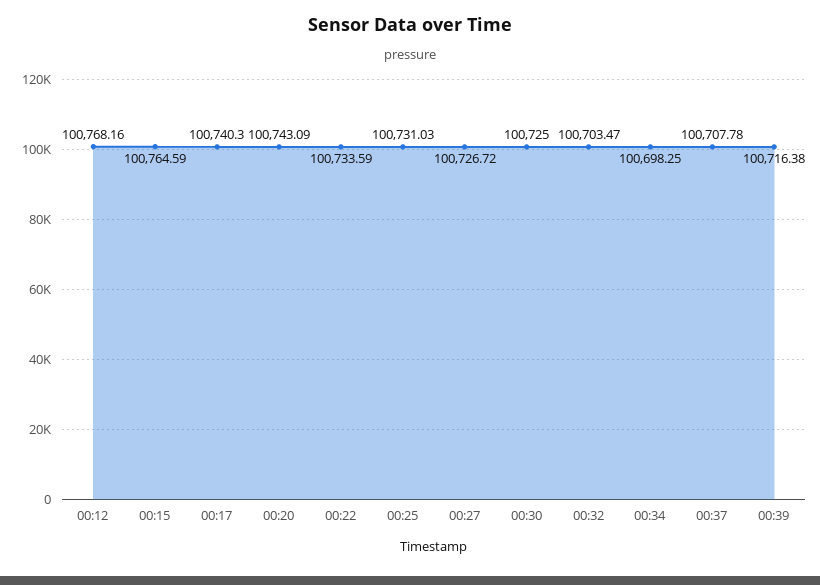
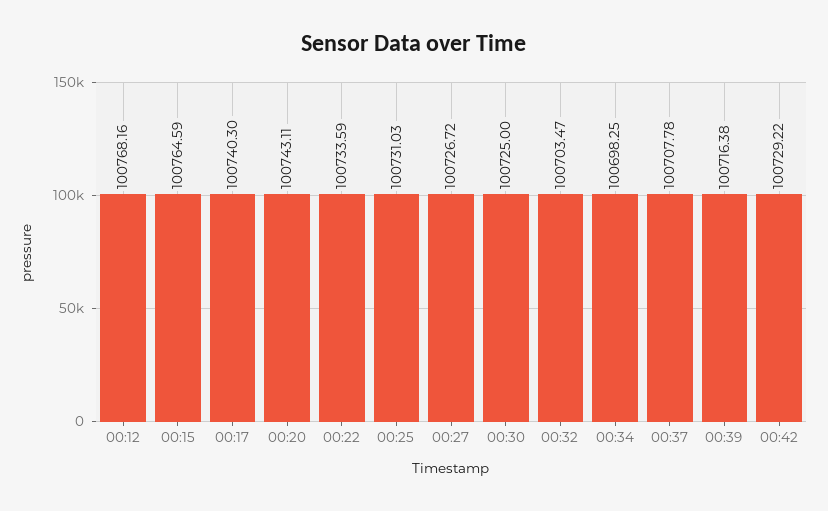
00:20: 100743.09 -> 100743.11
00:42: none -> 100729.22

